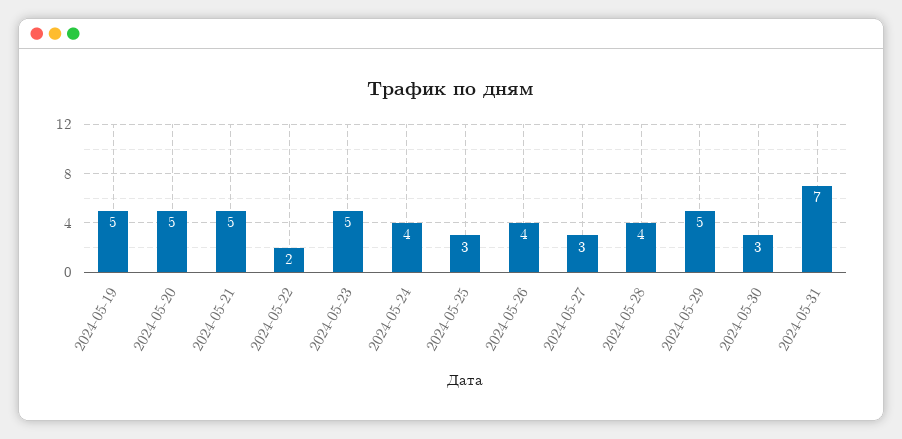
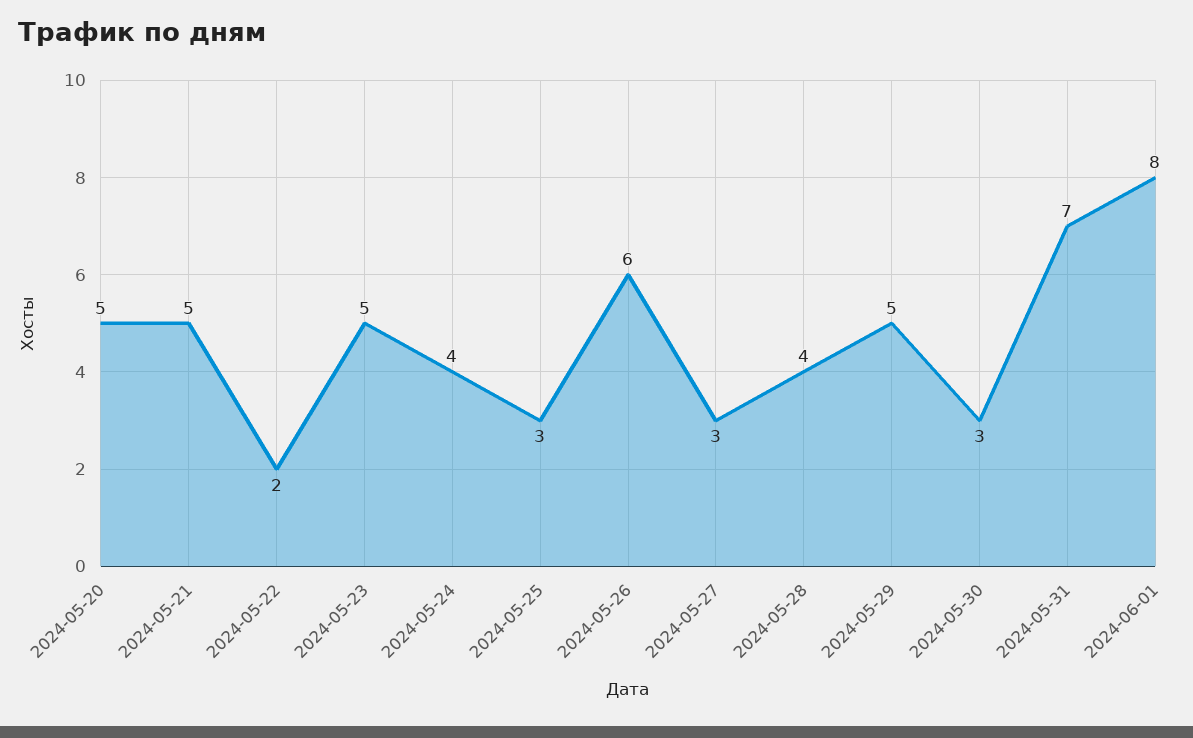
2024-05-19: 5 -> none
2024-05-26: 4 -> 6
2024-06-01: none -> 8

